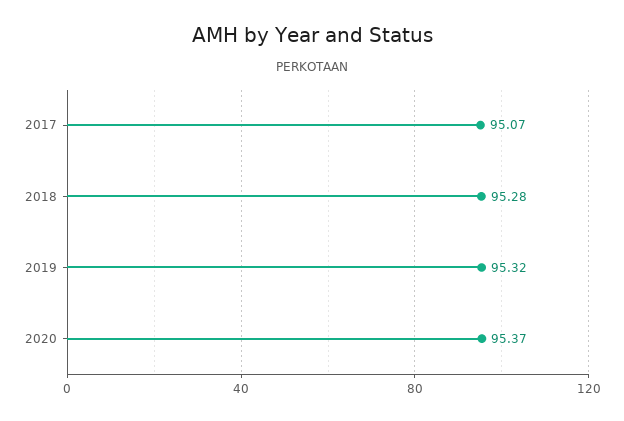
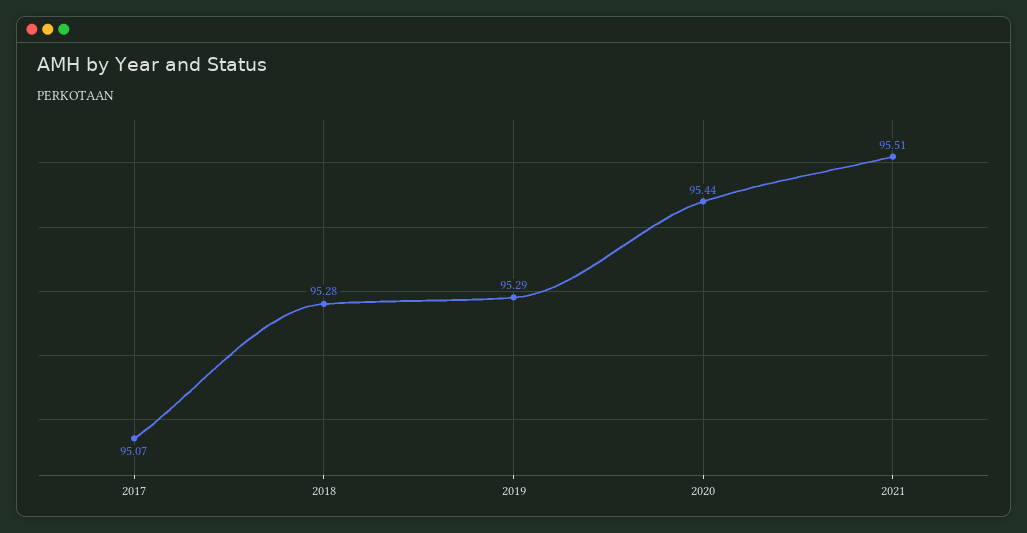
2019: 95.32 -> 95.29
2020: 95.37 -> 95.44
2021: none -> 95.51

